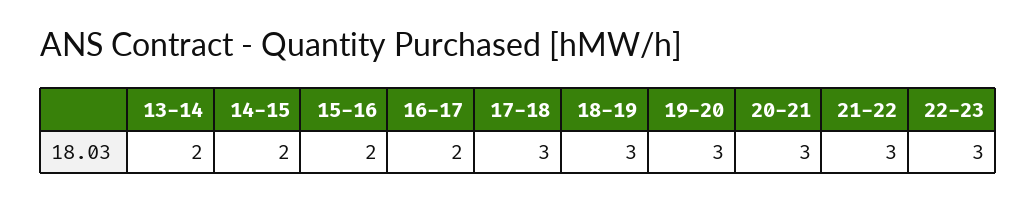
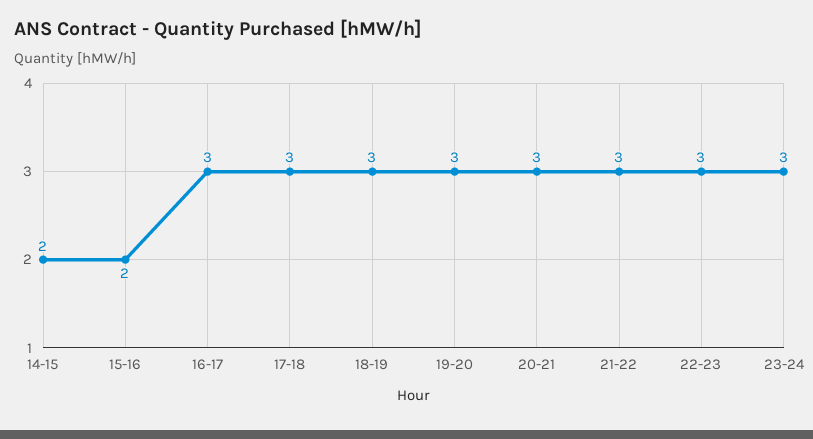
13-14: 2 -> none
16-17: 2 -> 3
23-24: none -> 3

